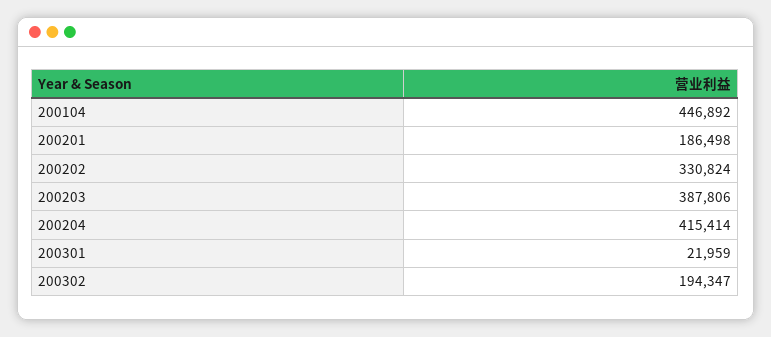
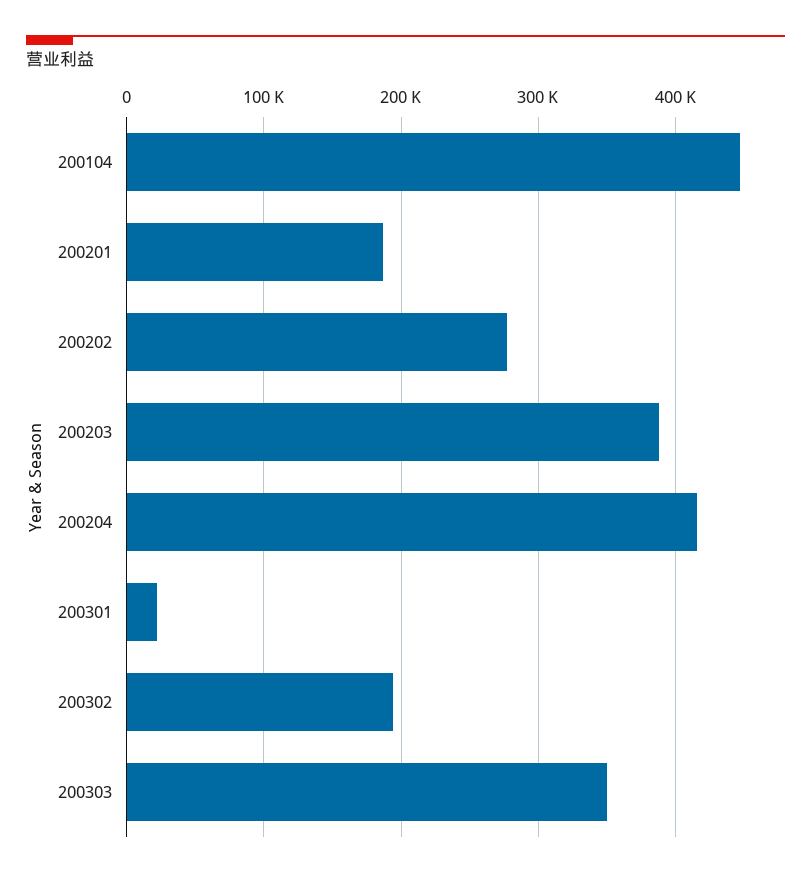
200202: 330824 -> 280000
200303: none -> 350000

